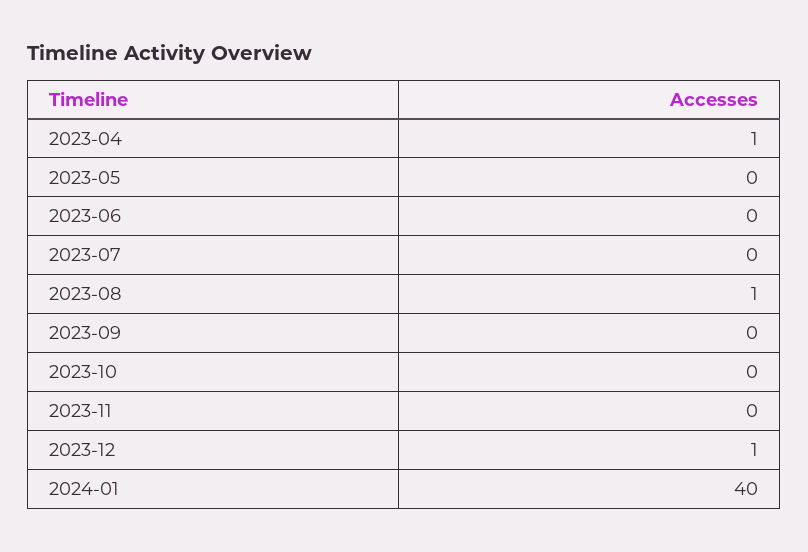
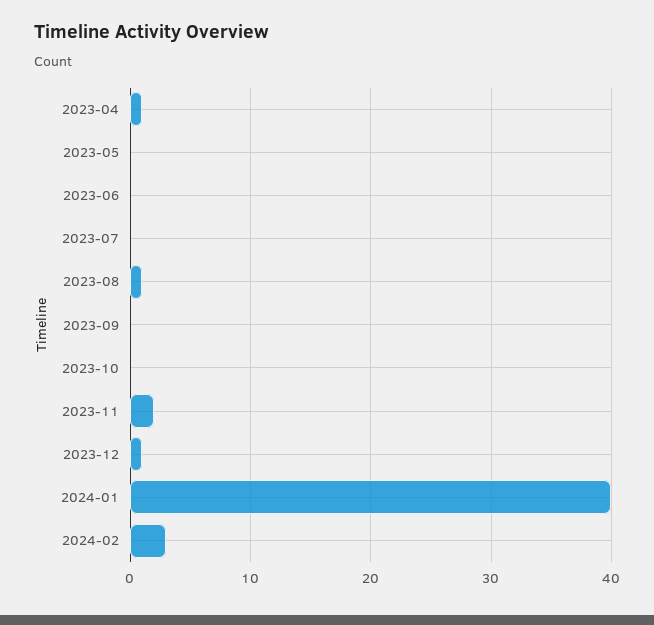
2023-11: 0 -> 2
2024-02: none -> 3

